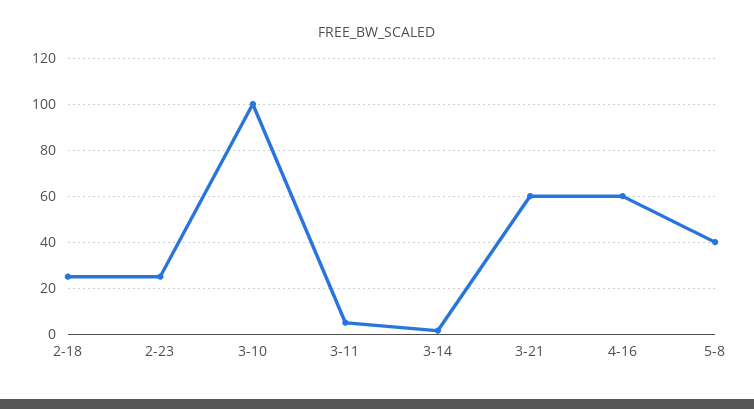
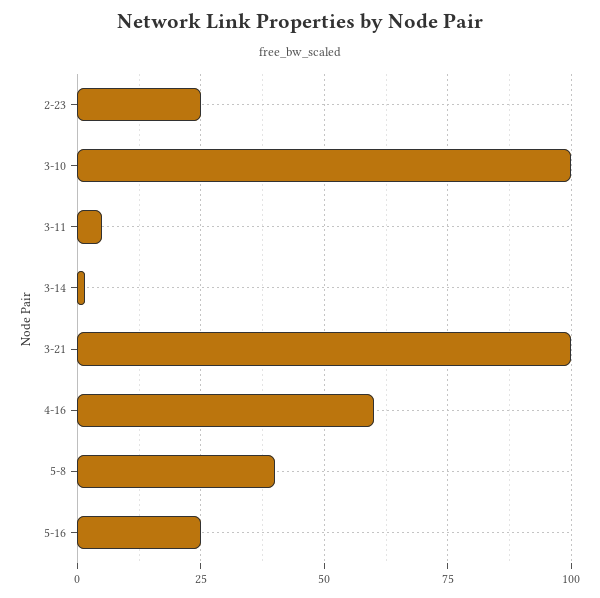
2-18: 25 -> none
3-21: 60 -> 100
5-16: none -> 25

